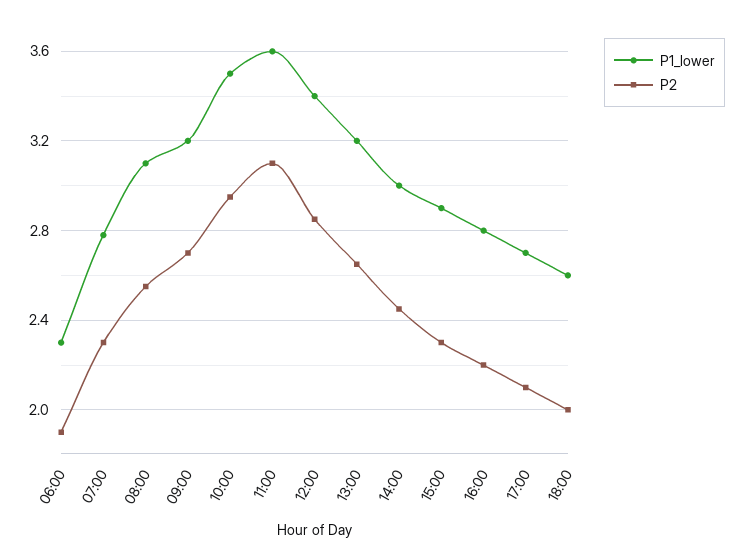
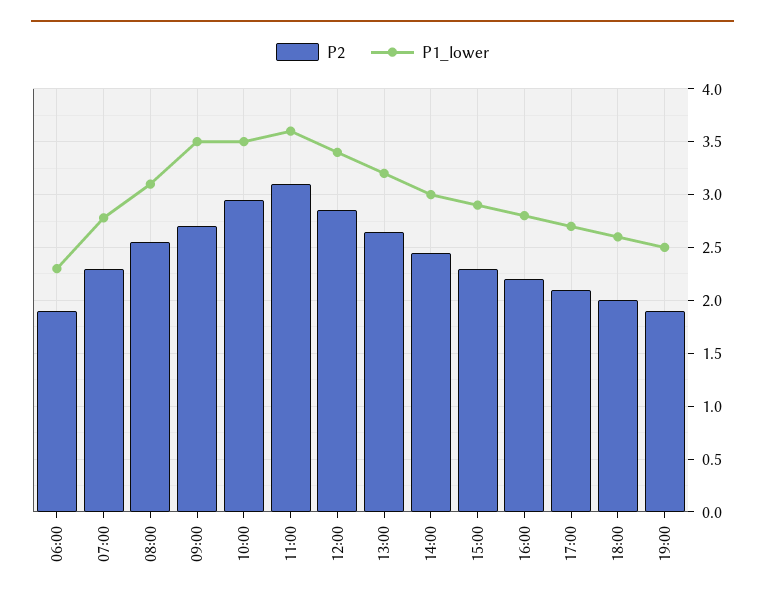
P1_lower, 09:00: 3.2 -> 3.5
P2, 19:00: none -> 1.9
P1_lower, 19:00: none -> 2.5

